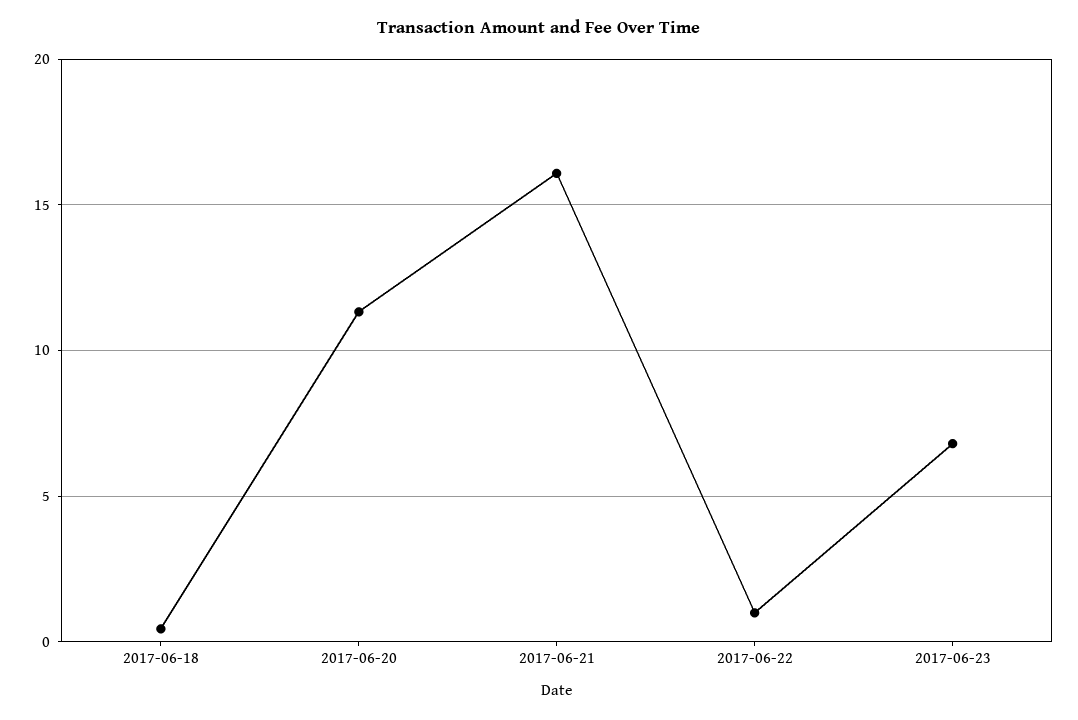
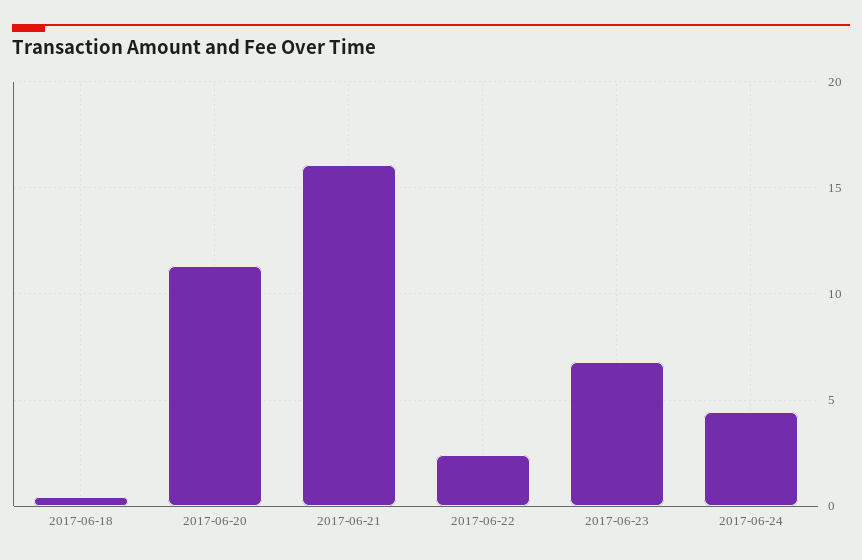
2017-06-22: 1 -> 2.5
2017-06-24: none -> 4.5

